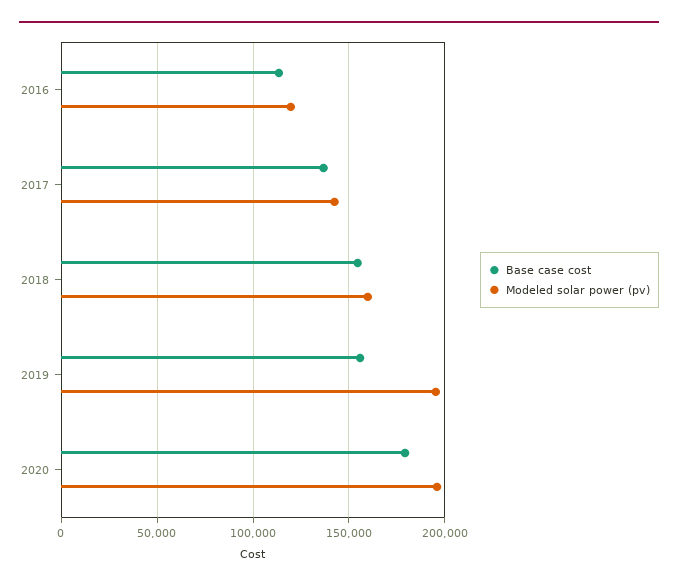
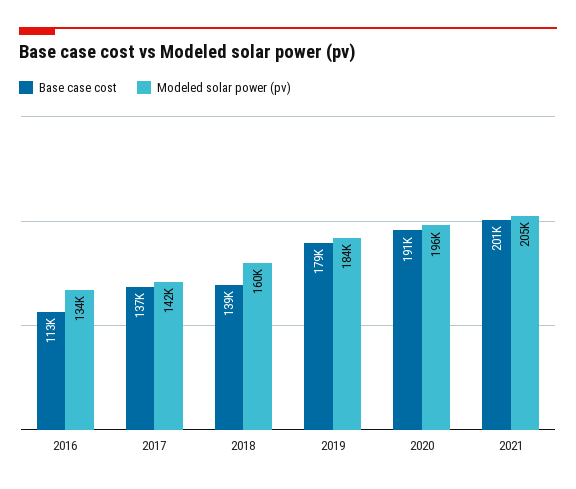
Modeled solar power (pv), 2016: 120000 -> 134000
Base case cost, 2018: 155000 -> 139000
Base case cost, 2019: 155000 -> 179000
Modeled solar power (pv), 2019: 195000 -> 184000
Base case cost, 2020: 180000 -> 191000
Base case cost, 2021: none -> 201000
Modeled solar power (pv), 2021: none -> 205000

